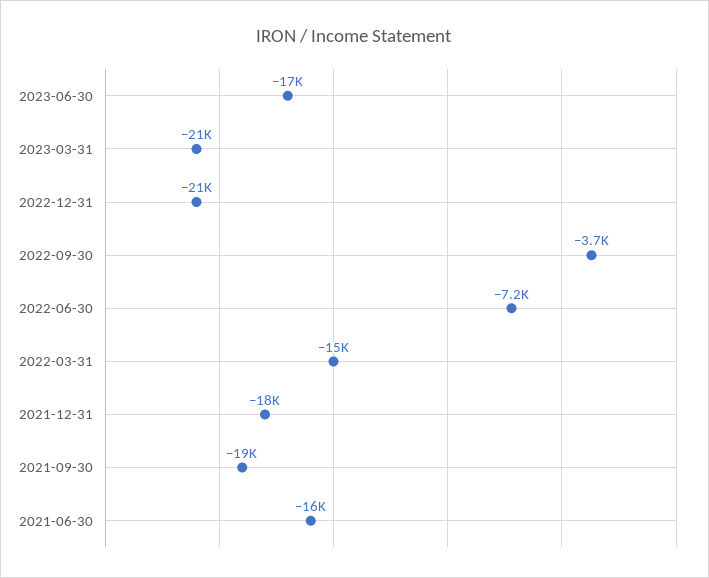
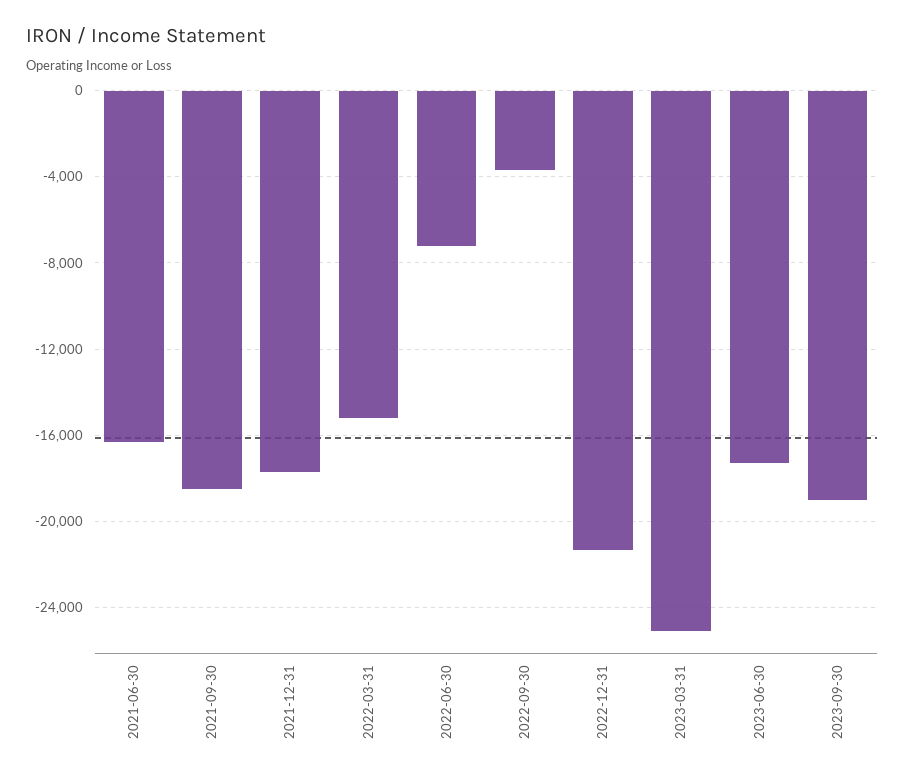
2023-03-31: -21000 -> -25000
2023-09-30: none -> -19000

